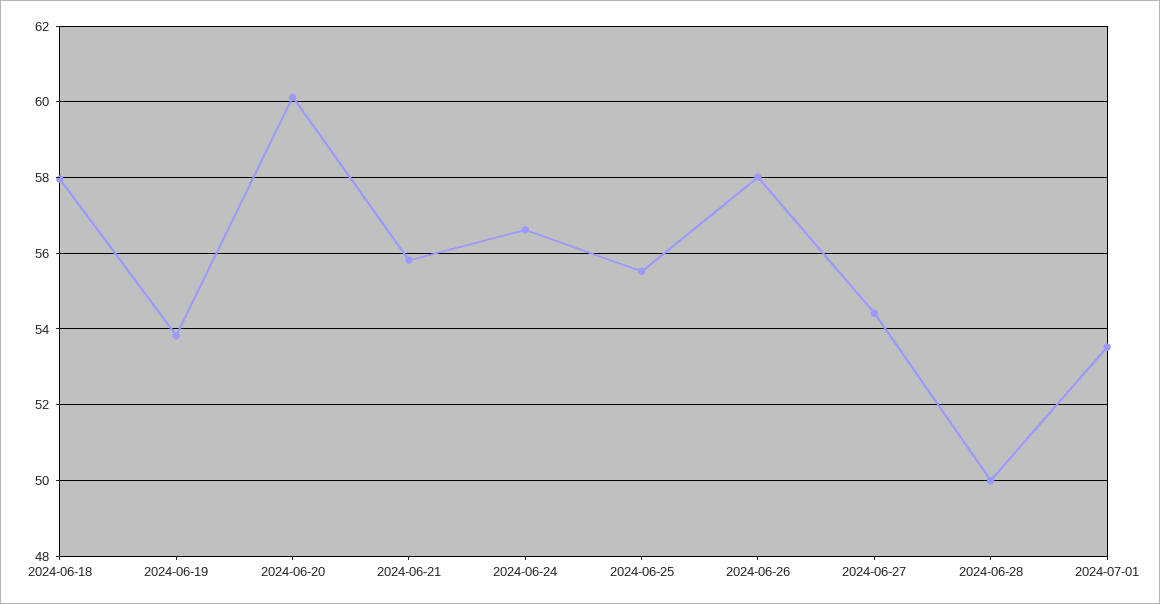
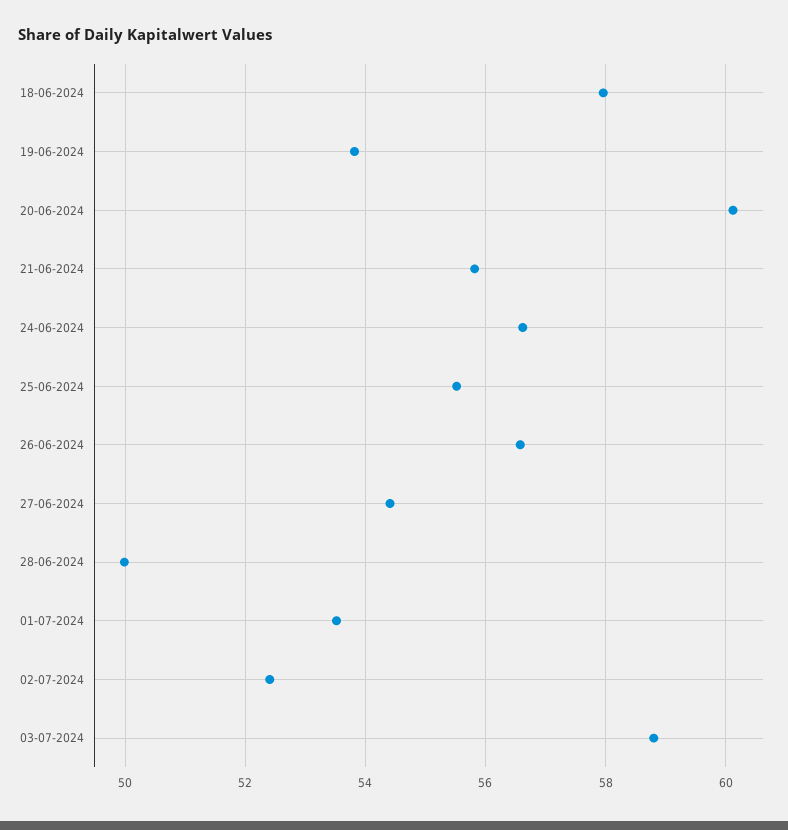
2024-06-26: 58 -> 56.6
02-07-2024: none -> 52.4
03-07-2024: none -> 58.8

